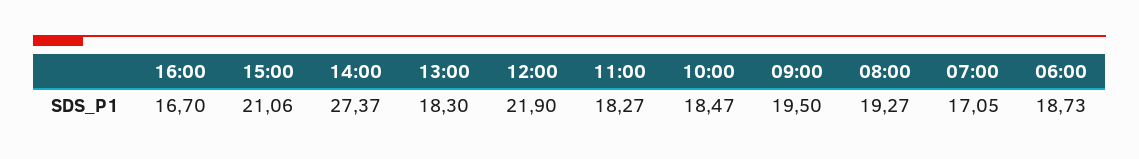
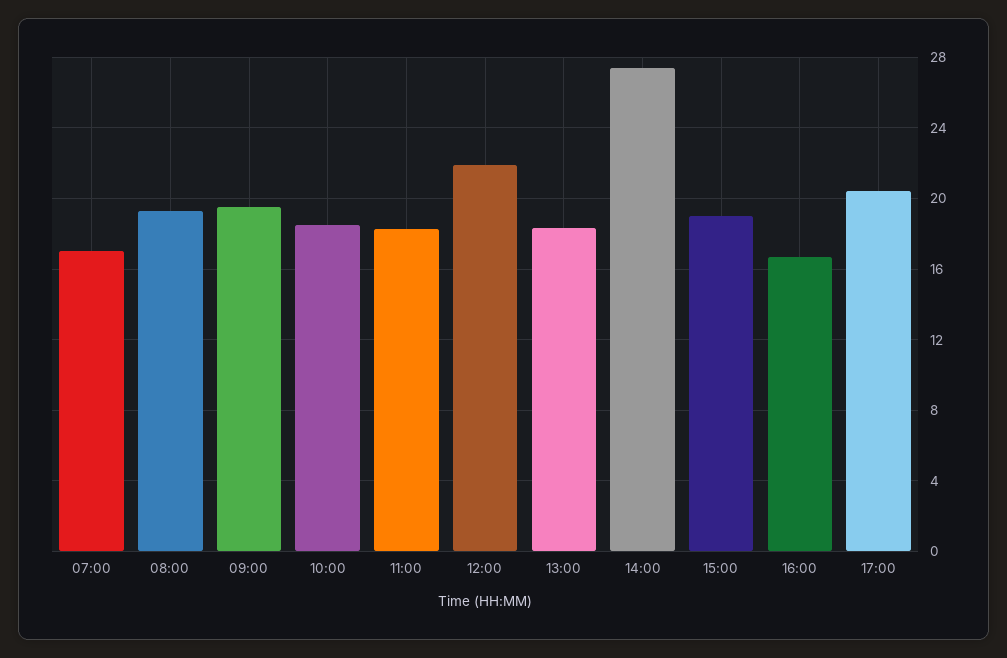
15:00: 21.06 -> 19
06:00: 18.73 -> none
17:00: none -> 20.5

